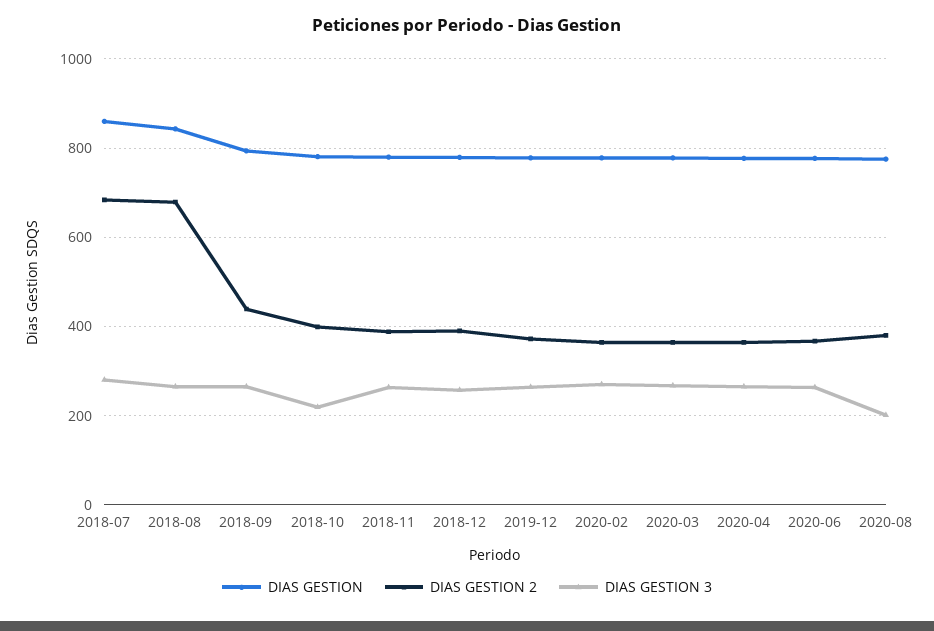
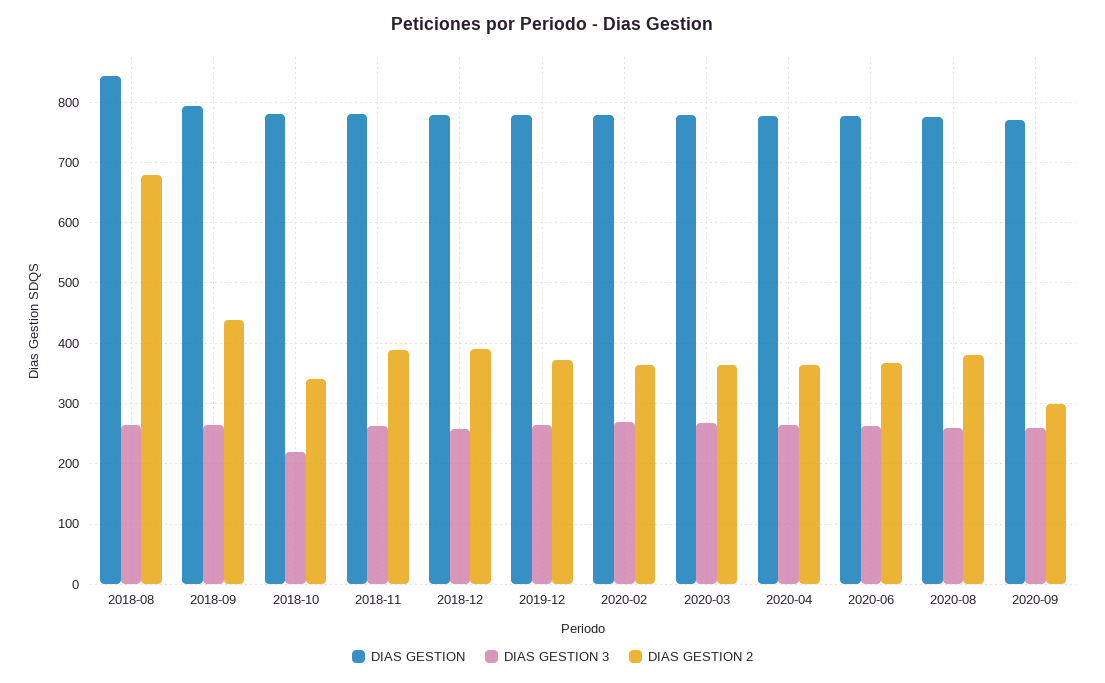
DIAS GESTION, 2018-07: 860 -> none
DIAS GESTION 2, 2018-07: 680 -> none
DIAS GESTION 3, 2018-07: 280 -> none
DIAS GESTION 2, 2018-10: 400 -> 340
DIAS GESTION 3, 2020-08: 200 -> 260
DIAS GESTION, 2020-09: none -> 770
DIAS GESTION 3, 2020-09: none -> 260
DIAS GESTION 2, 2020-09: none -> 300

